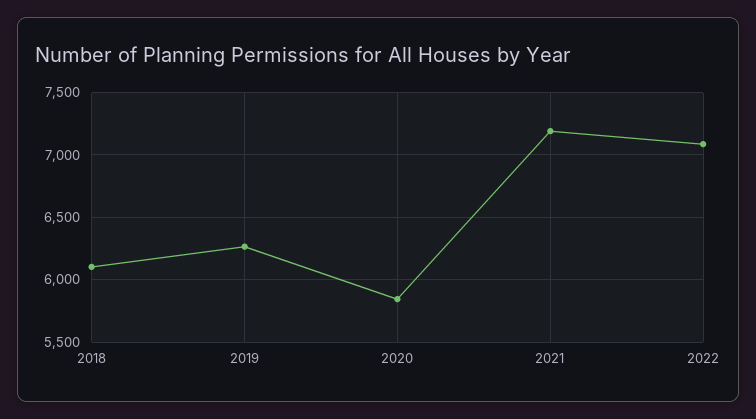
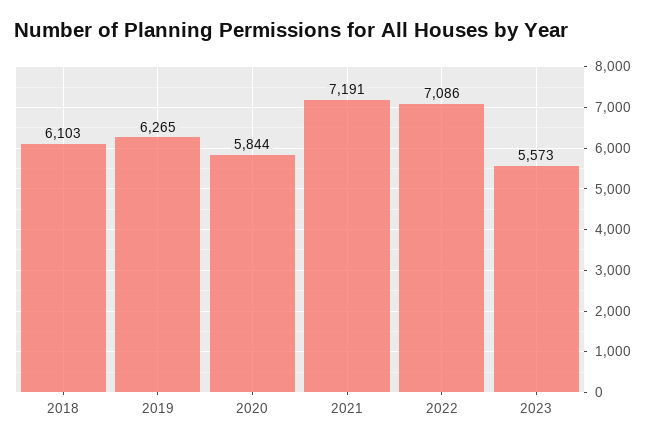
2023: none -> 5573

